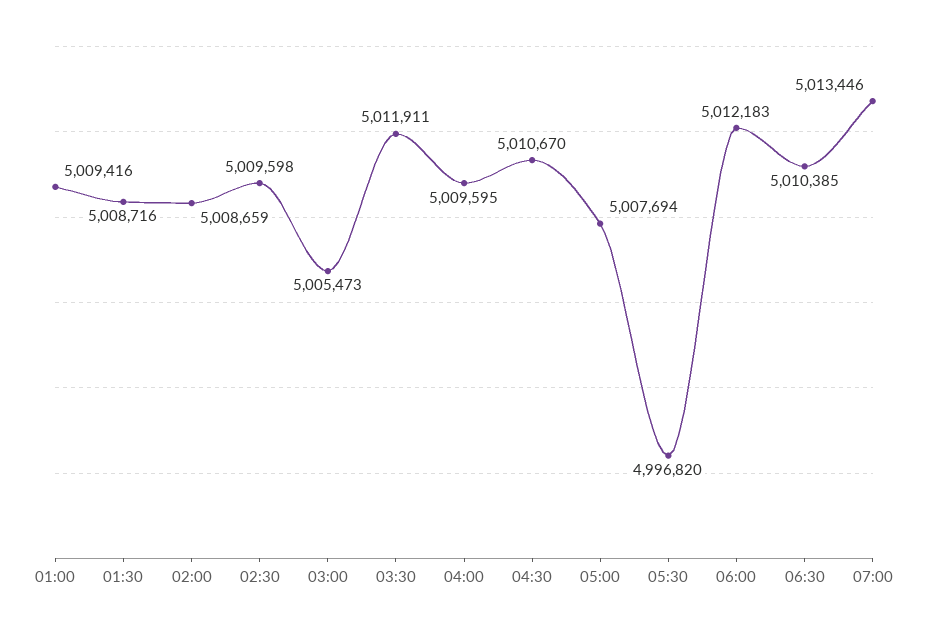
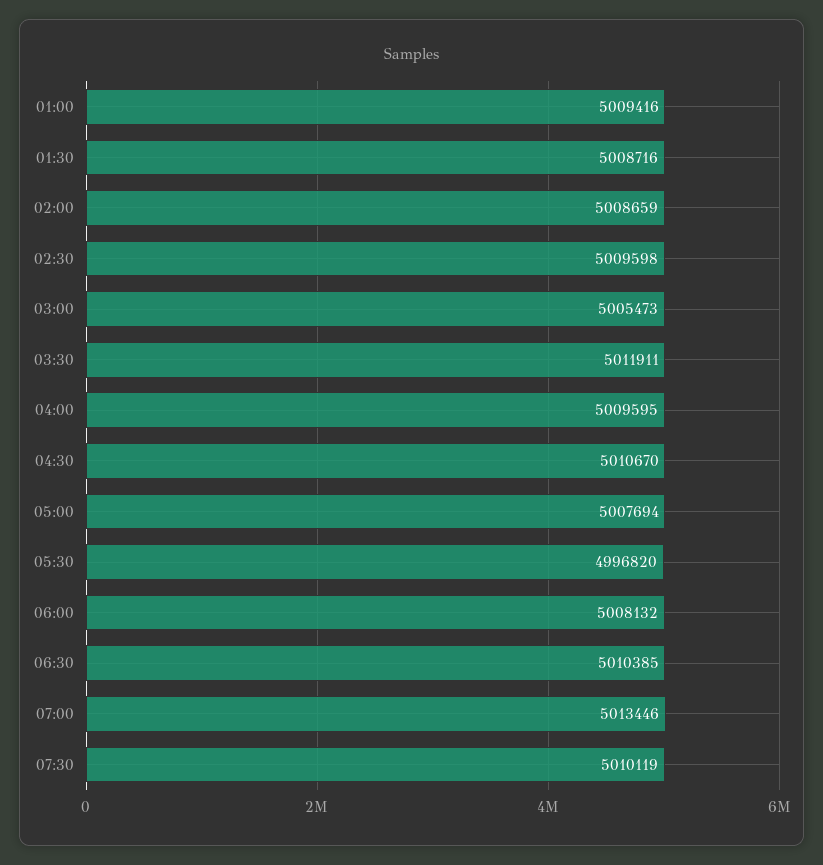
06:00: 5012183 -> 5008132
07:30: none -> 5010119

